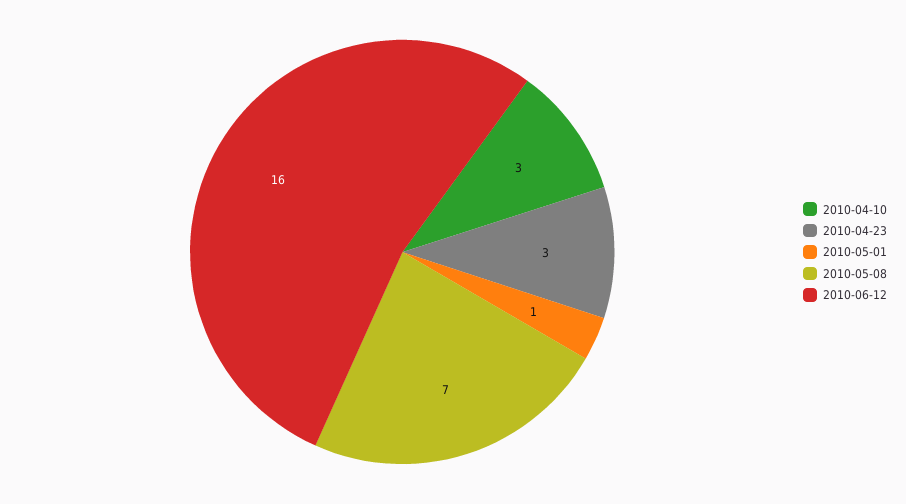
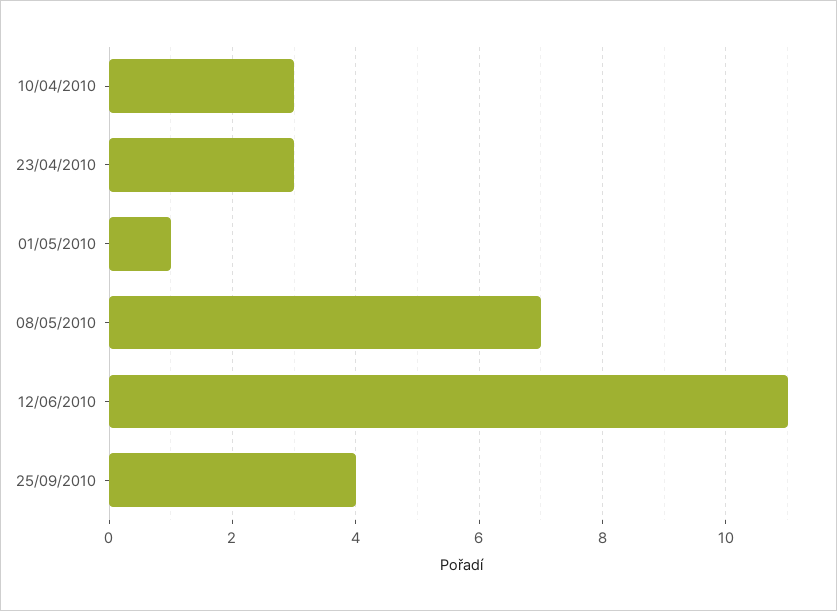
2010-06-12: 16 -> 11
25/09/2010: none -> 4

